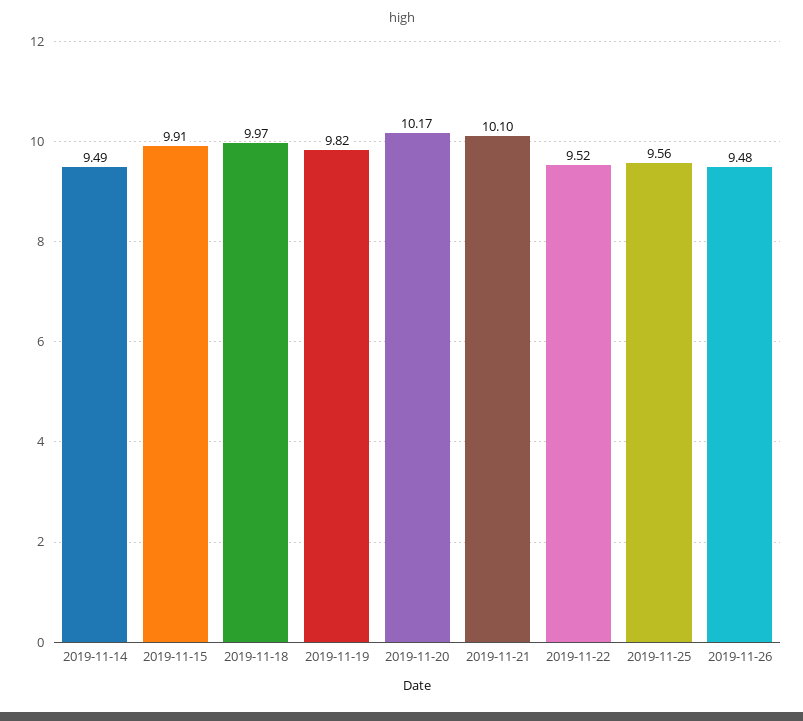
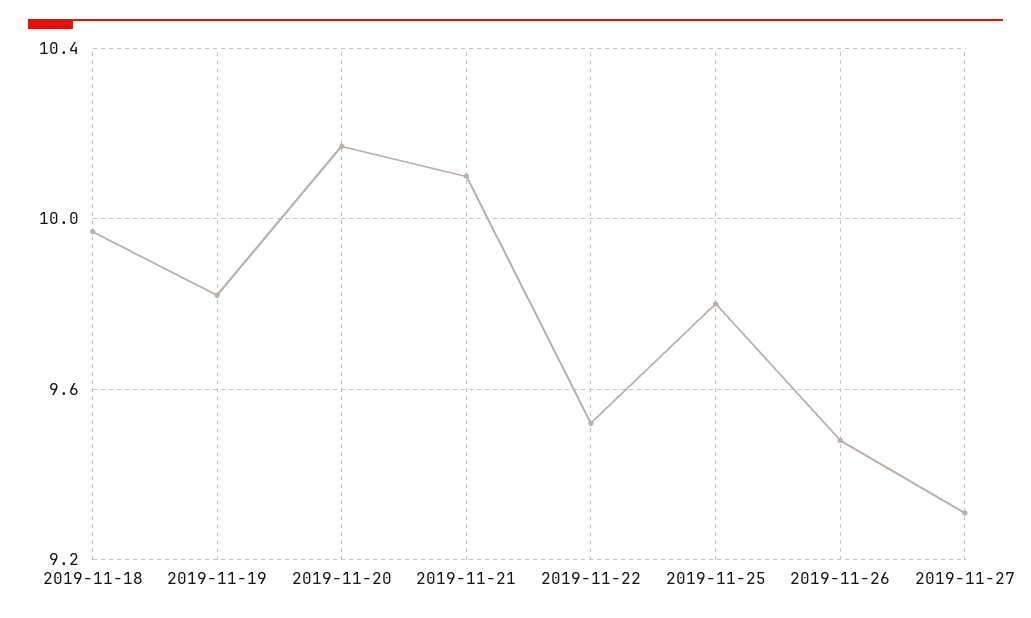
2019-11-14: 9.49 -> none
2019-11-15: 9.91 -> none
2019-11-25: 9.56 -> 9.8
2019-11-27: none -> 9.3

